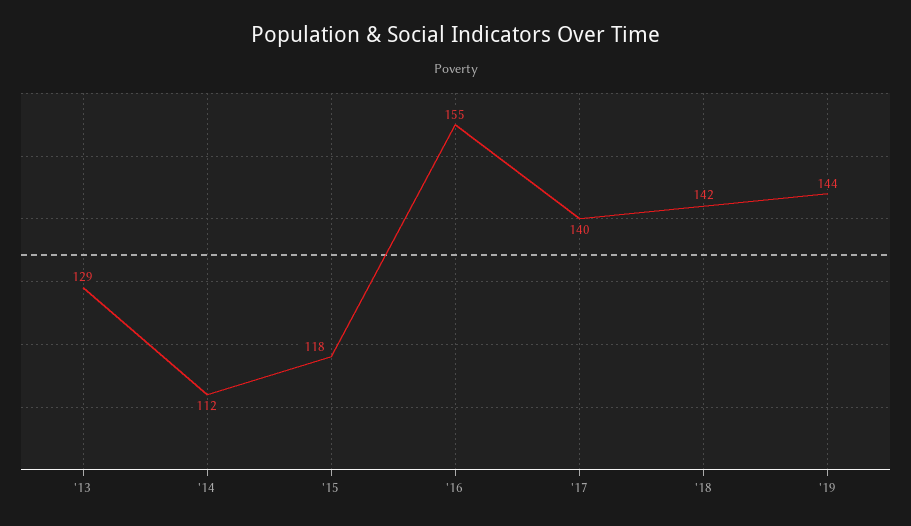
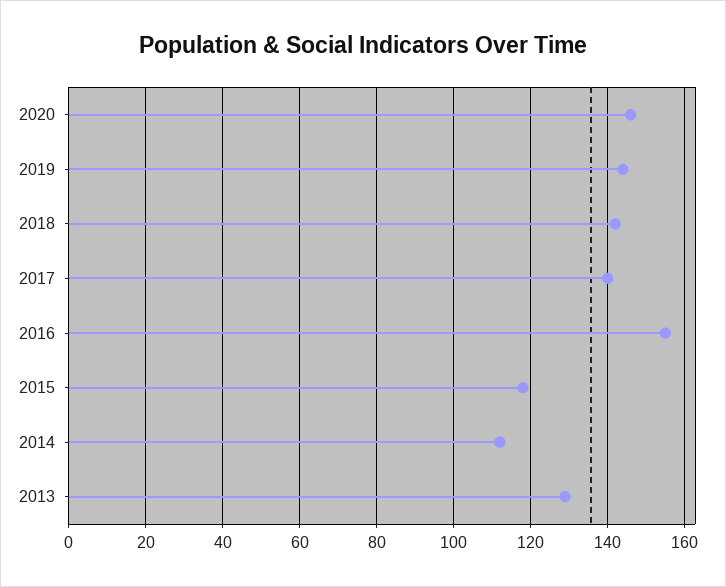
2020: none -> 145

